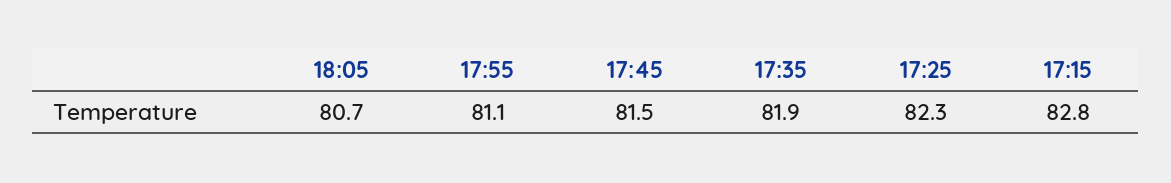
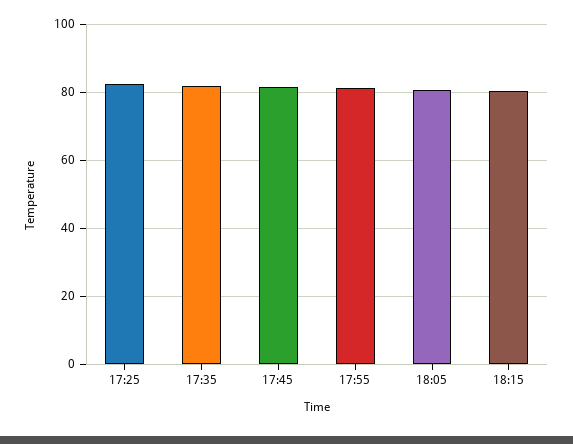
17:15: 82.8 -> none
18:15: none -> 80

